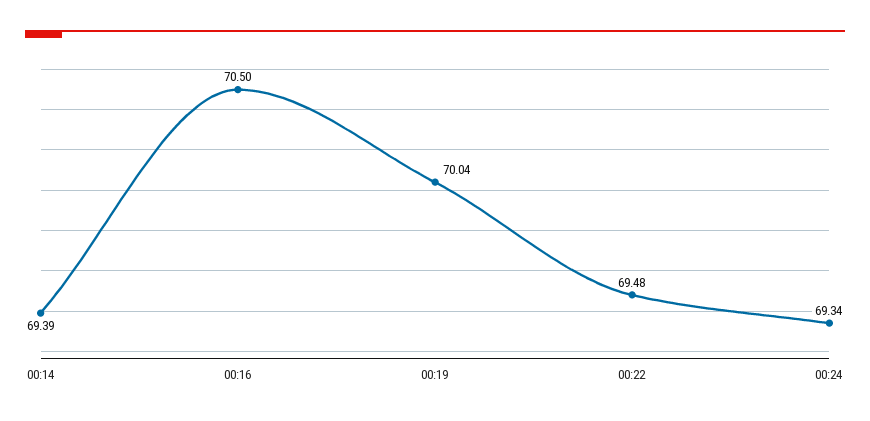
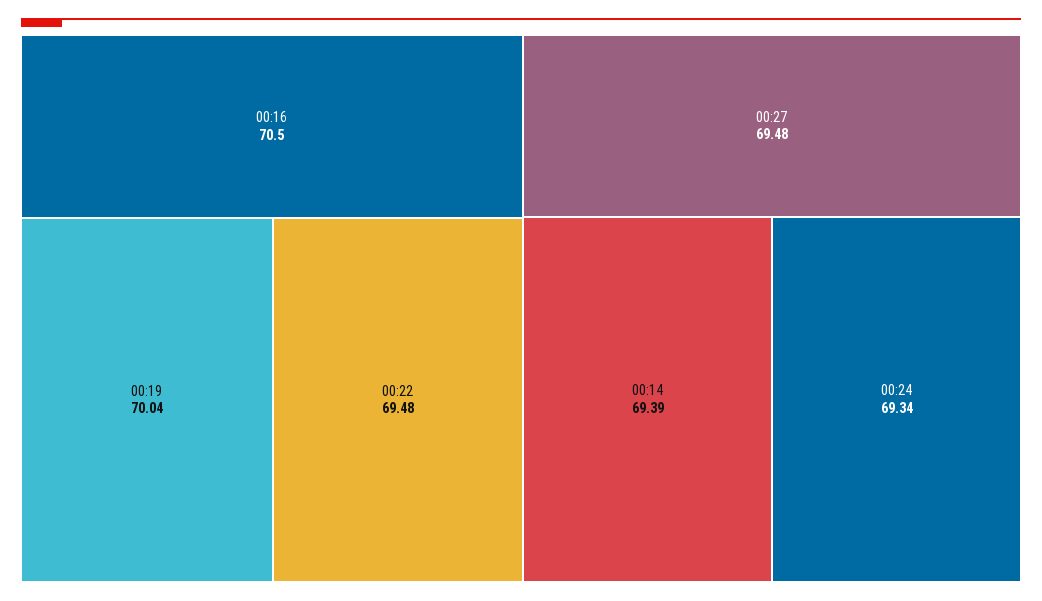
00:27: none -> 69.48

